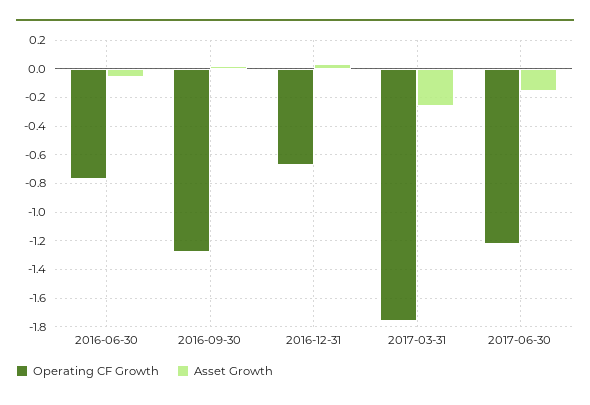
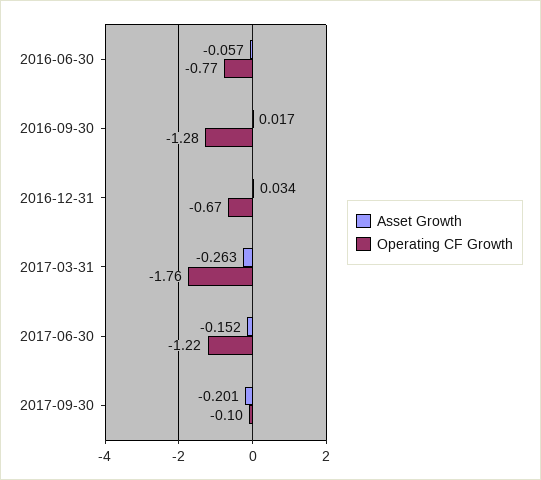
Asset Growth, 2017-09-30: none -> -0.201
Operating CF Growth, 2017-09-30: none -> -0.1

